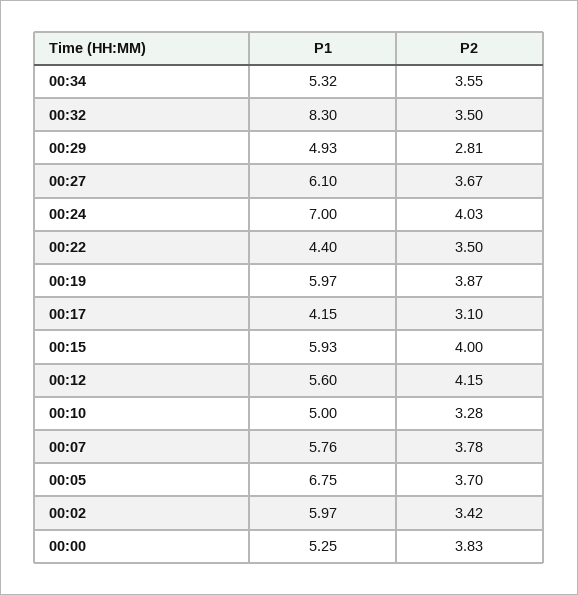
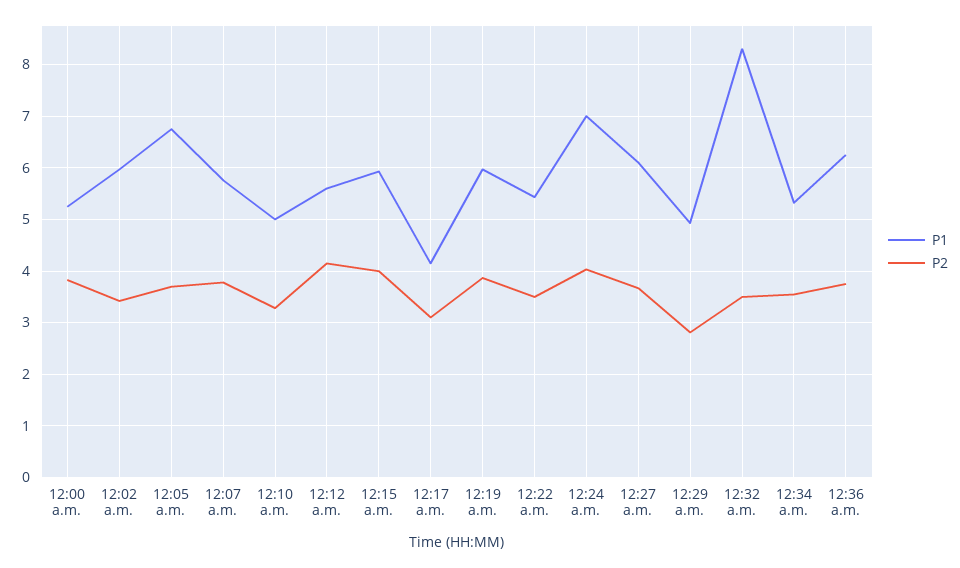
P1, 00:22: 4.4 -> 5.4
P1, 12:36 a.m.: none -> 6.2
P2, 12:36 a.m.: none -> 3.8

